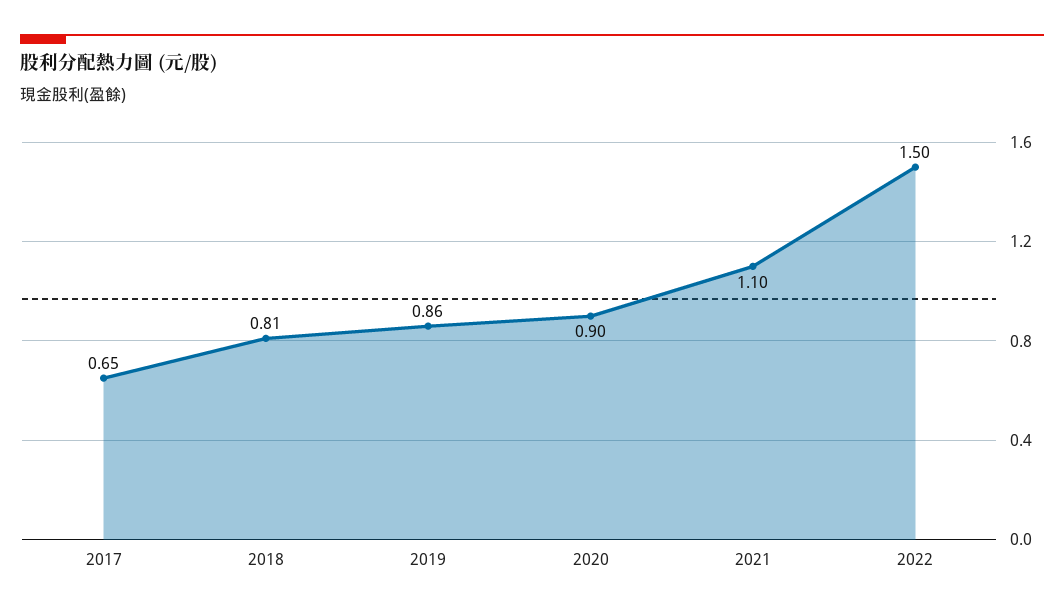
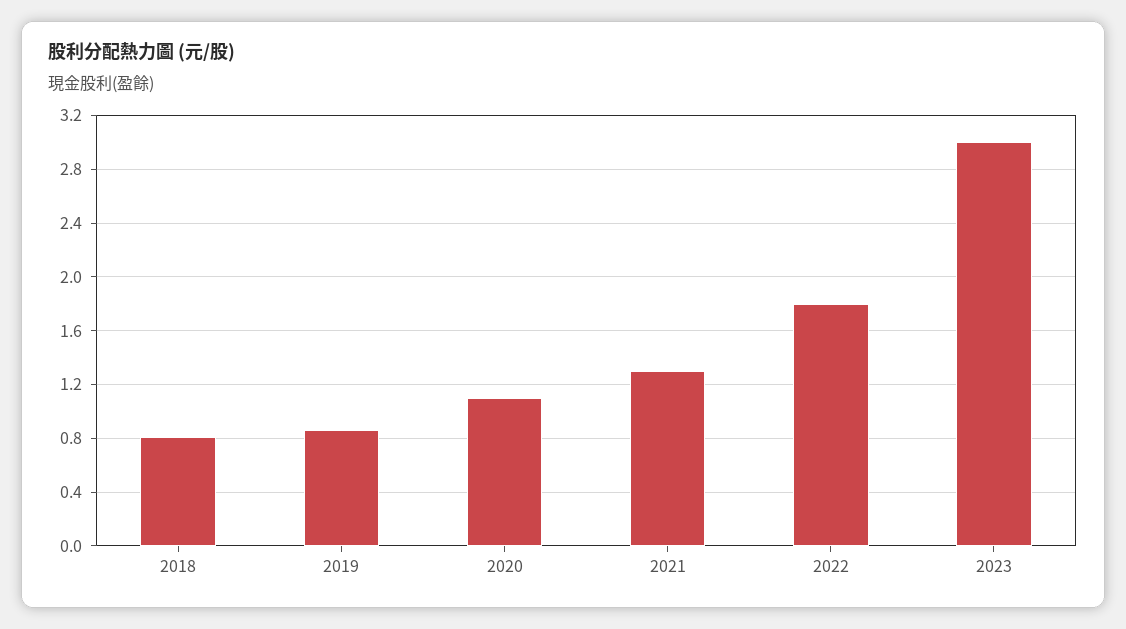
2017: 0.65 -> none
2020: 0.9 -> 1.1
2021: 1.1 -> 1.3
2022: 1.5 -> 1.8
2023: none -> 3

